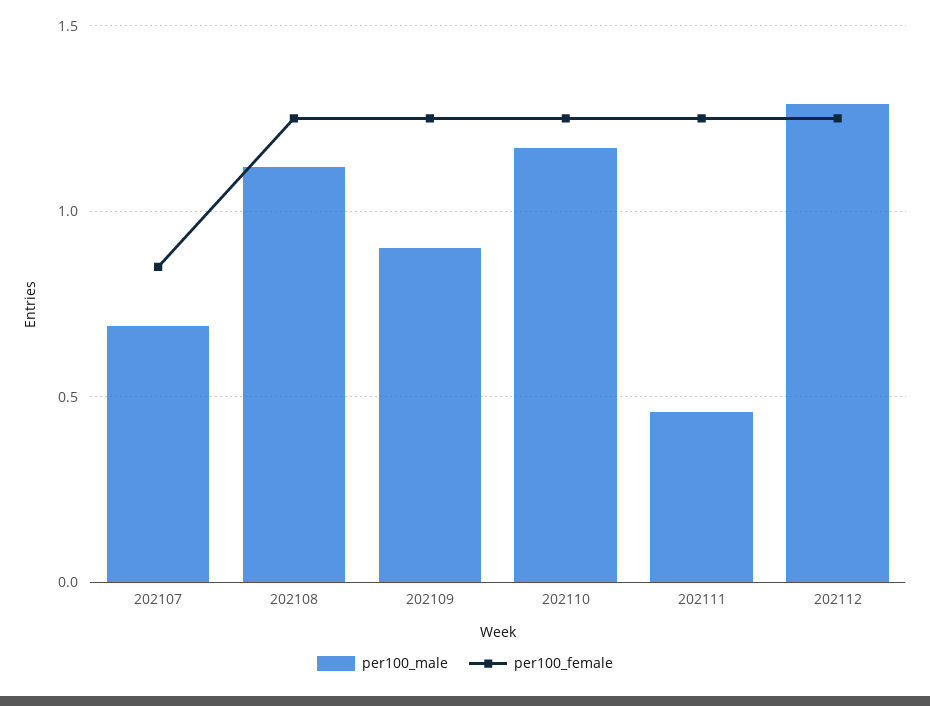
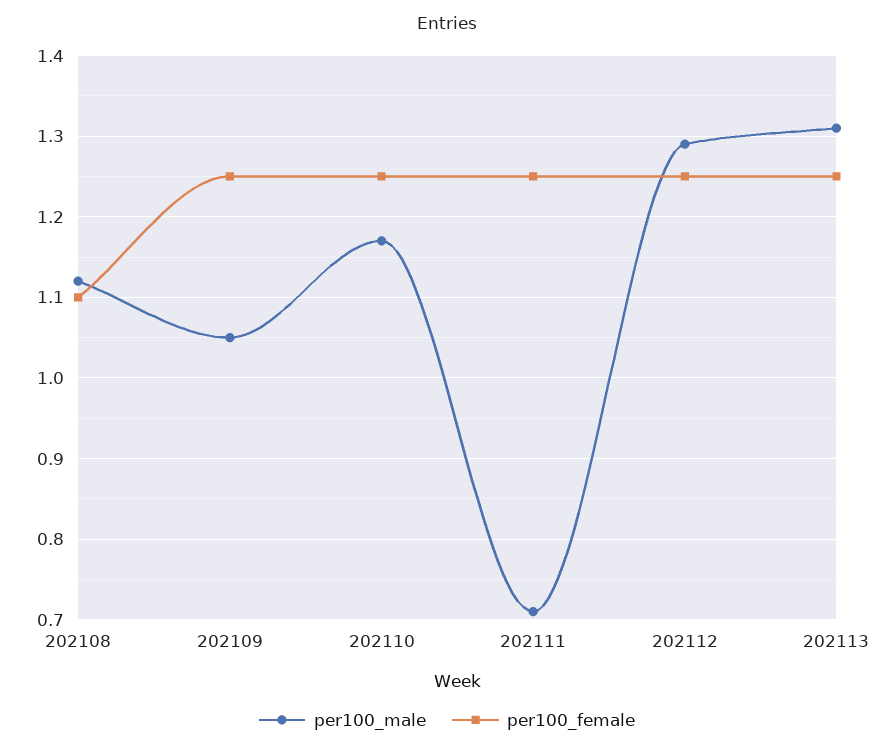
per100_male, 202107: 0.7 -> none
per100_female, 202107: 0.85 -> none
per100_female, 202108: 1.25 -> 1.1
per100_male, 202109: 0.9 -> 1.05
per100_male, 202111: 0.45 -> 0.71
per100_male, 202113: none -> 1.31
per100_female, 202113: none -> 1.25

